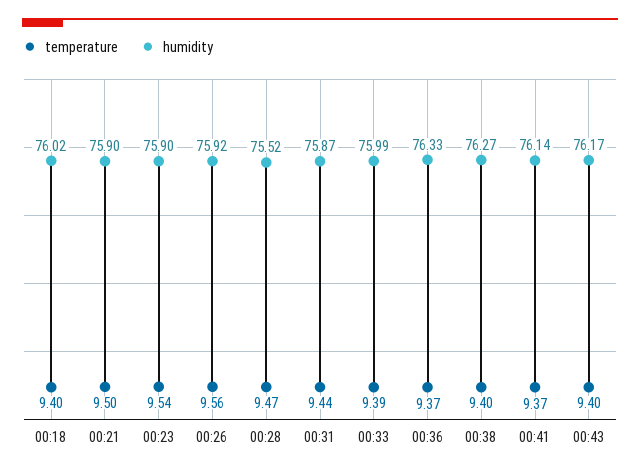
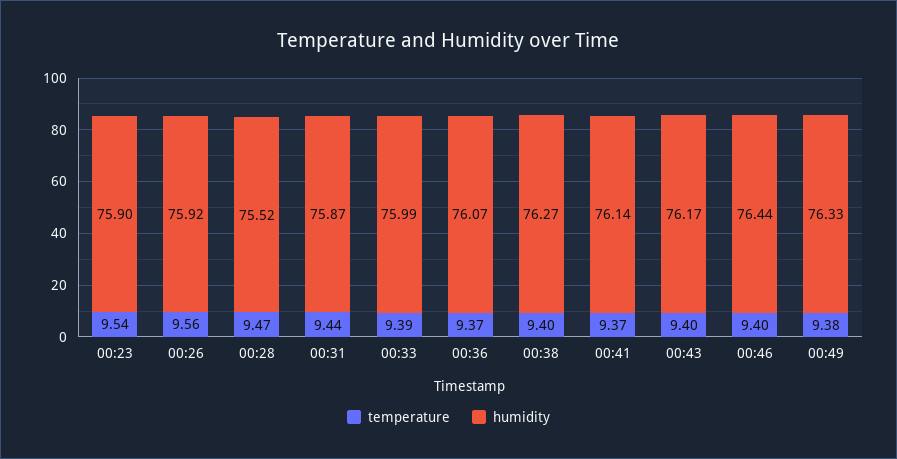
temperature, 00:18: 9.4 -> none
humidity, 00:18: 76.02 -> none
temperature, 00:21: 9.5 -> none
humidity, 00:21: 75.9 -> none
humidity, 00:36: 76.33 -> 76.07
temperature, 00:46: none -> 9.4
humidity, 00:46: none -> 76.44
temperature, 00:49: none -> 9.38
humidity, 00:49: none -> 76.33

